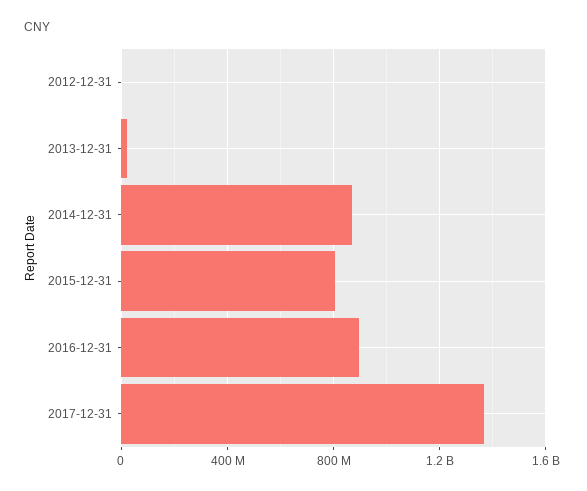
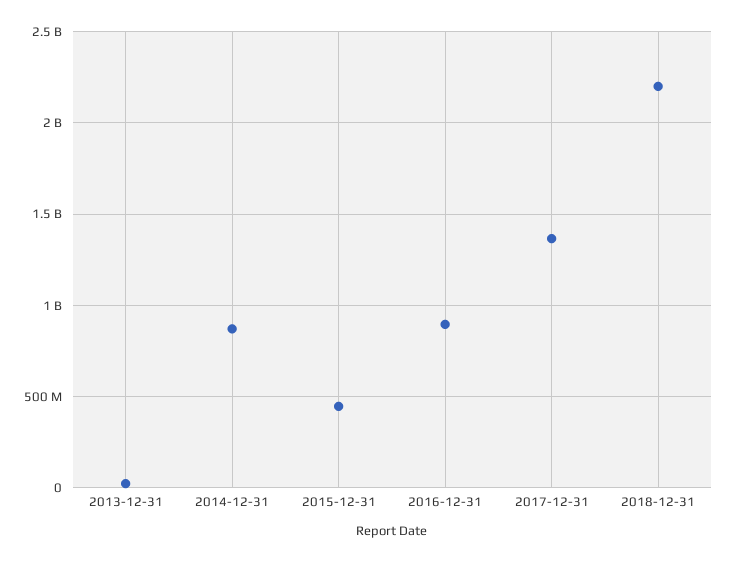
2012-12-31: 0 -> none
2015-12-31: 800000000 -> 450000000
2018-12-31: none -> 2200000000

